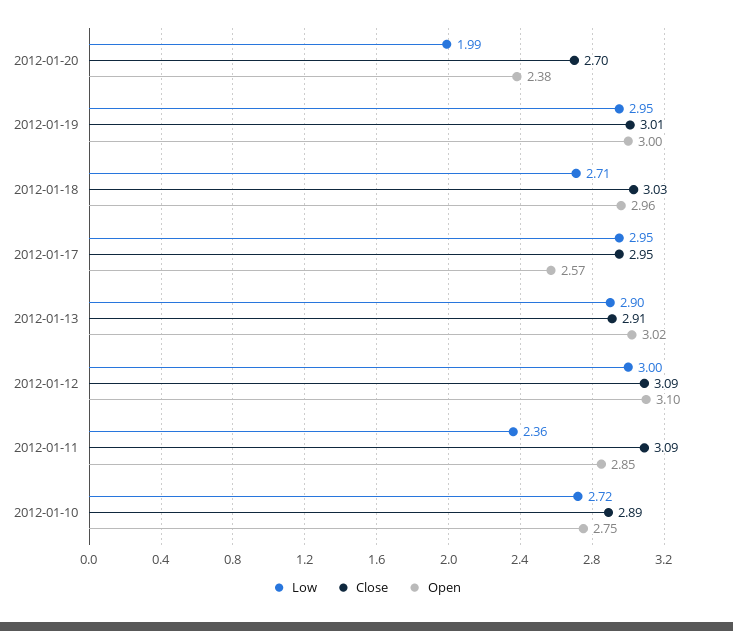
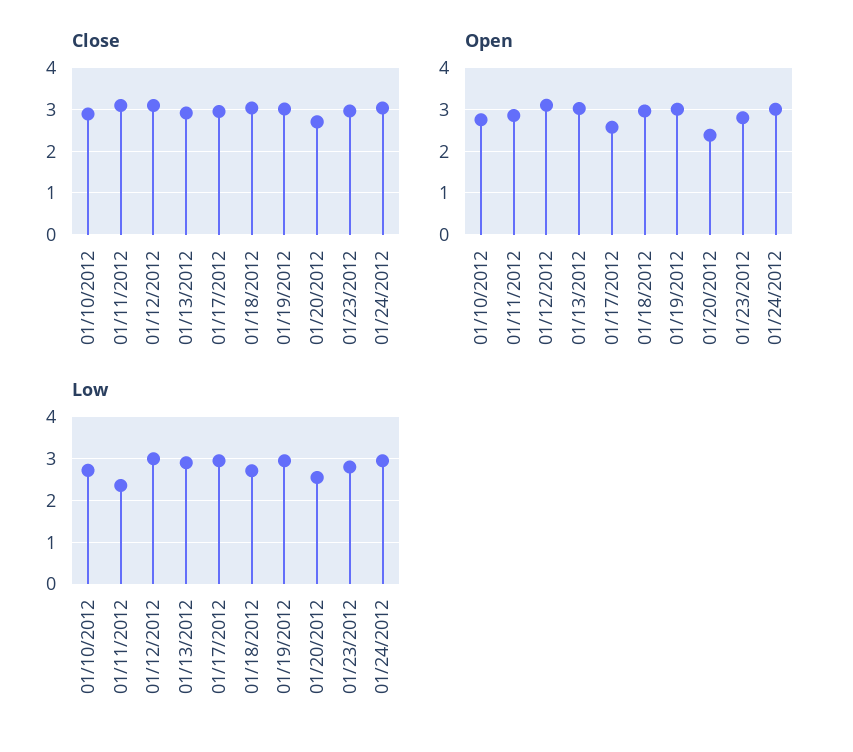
Low, 2012-01-20: 1.99 -> 2.6
Close, 01/23/2012: none -> 3
Close, 01/24/2012: none -> 3
Open, 01/23/2012: none -> 2.8
Open, 01/24/2012: none -> 3
Low, 01/23/2012: none -> 2.8
Low, 01/24/2012: none -> 3

